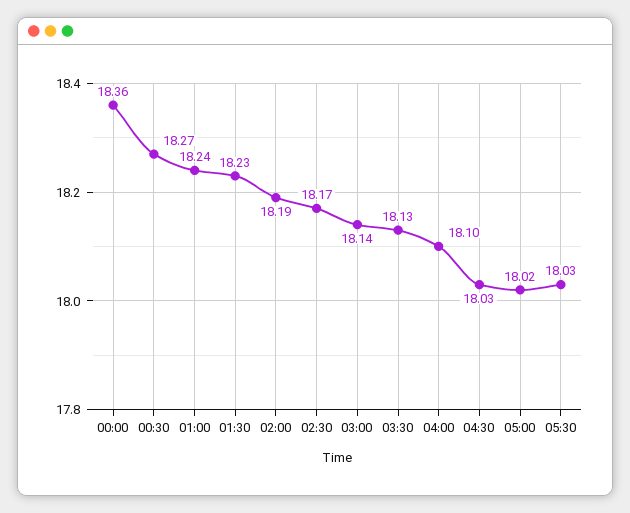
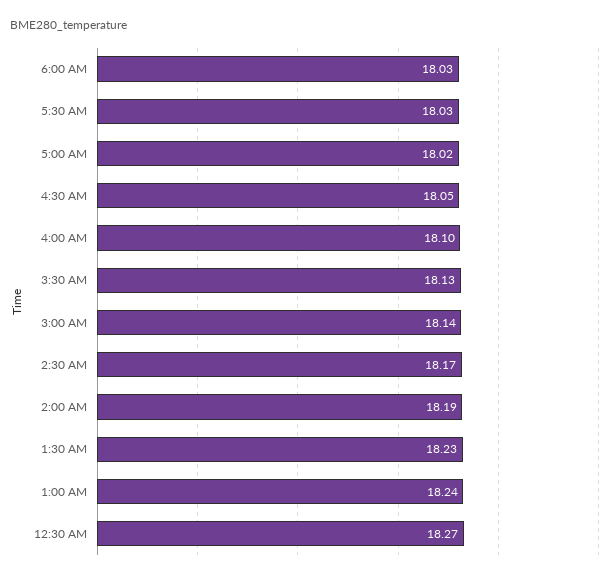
00:00: 18.36 -> none
04:30: 18.03 -> 18.05
6:00 AM: none -> 18.03

